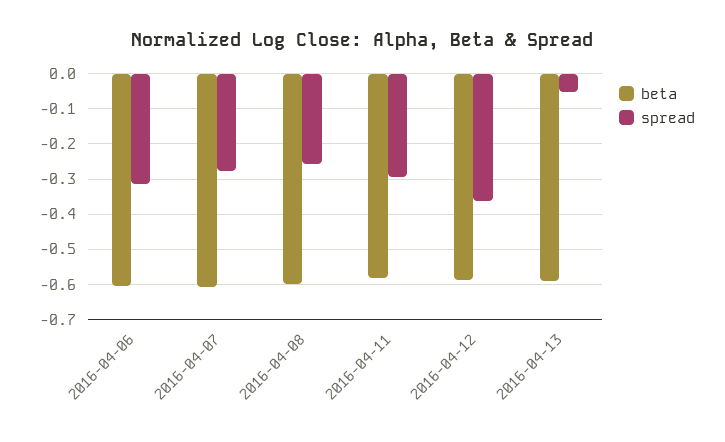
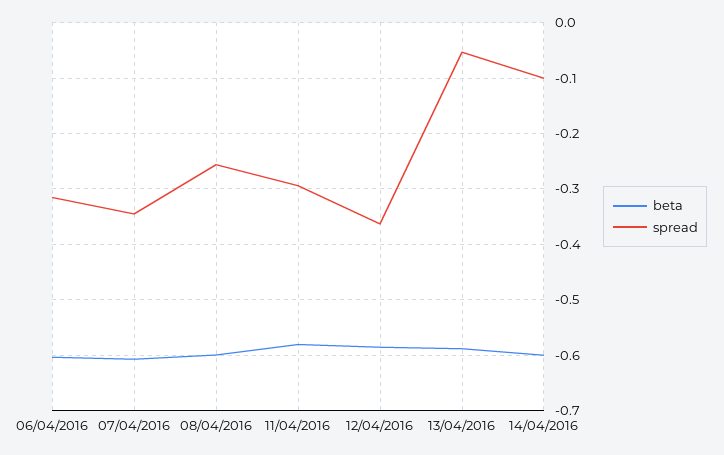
spread, 2016-04-07: -0.28 -> -0.34
beta, 14/04/2016: none -> -0.6
spread, 14/04/2016: none -> -0.1

